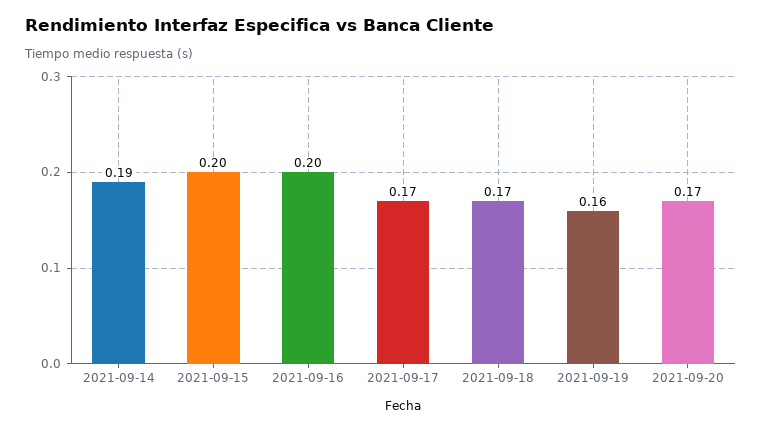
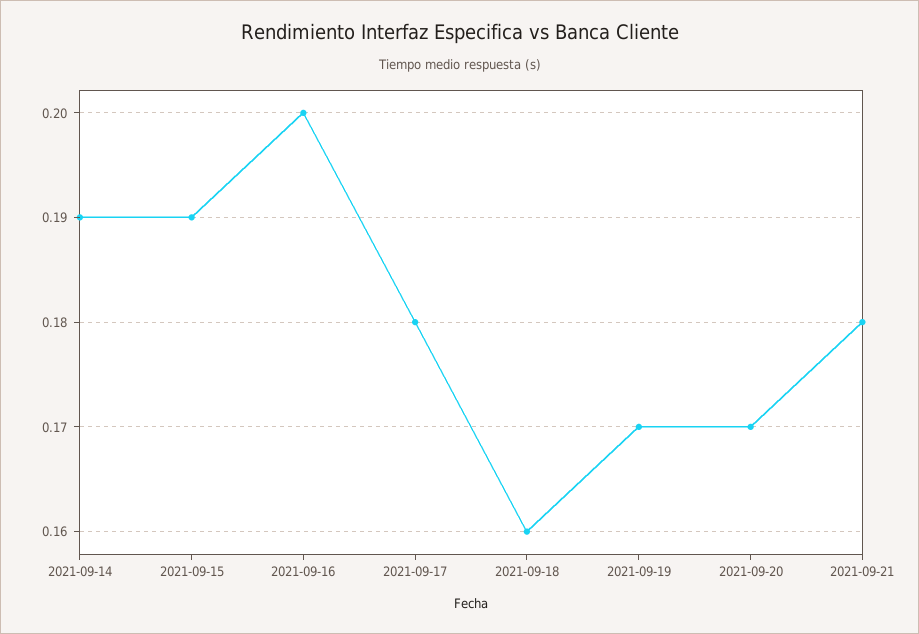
2021-09-15: 0.2 -> 0.19
2021-09-17: 0.17 -> 0.18
2021-09-18: 0.17 -> 0.16
2021-09-19: 0.16 -> 0.17
2021-09-21: none -> 0.18

